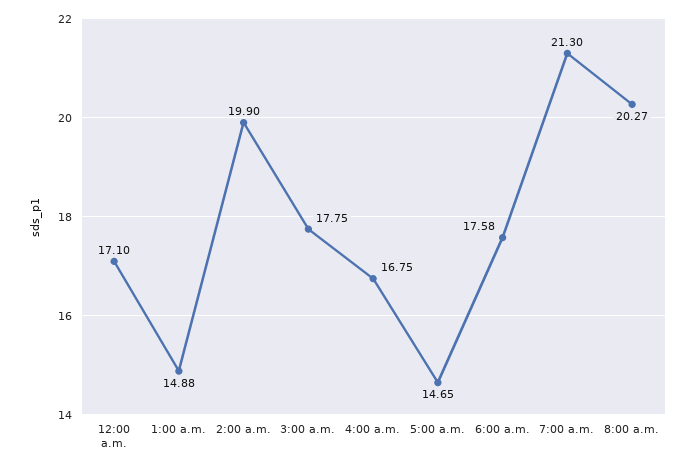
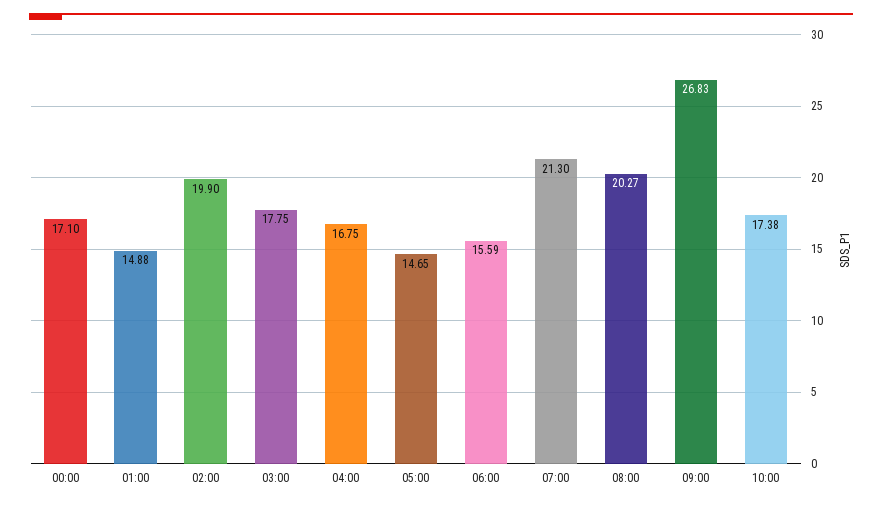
6:00 a.m.: 17.58 -> 15.59
09:00: none -> 26.83
10:00: none -> 17.38

